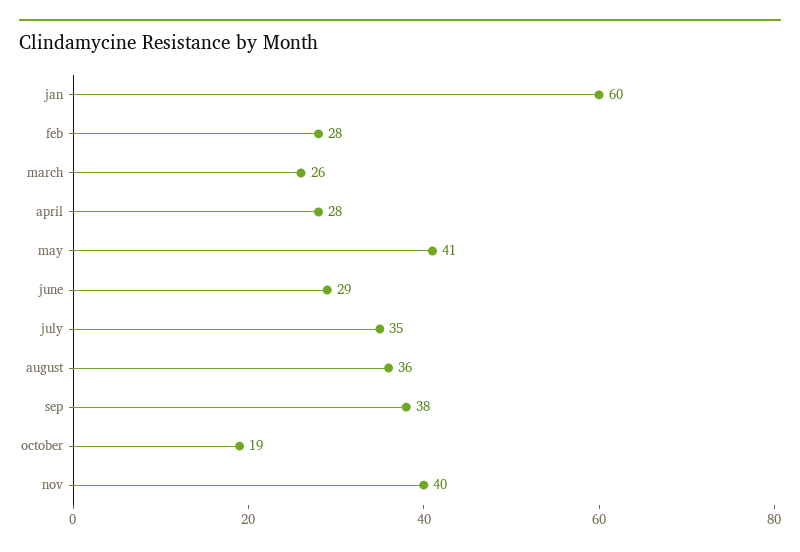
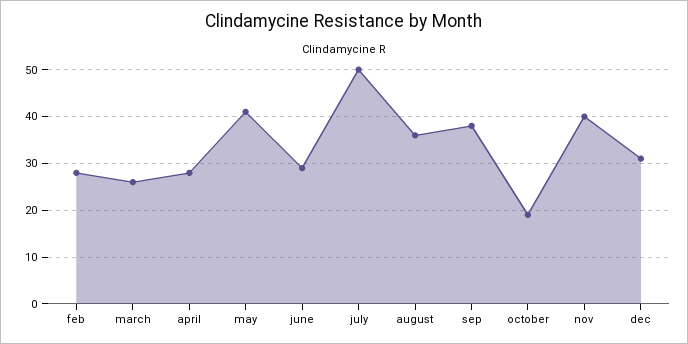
jan: 60 -> none
july: 35 -> 50
dec: none -> 30

